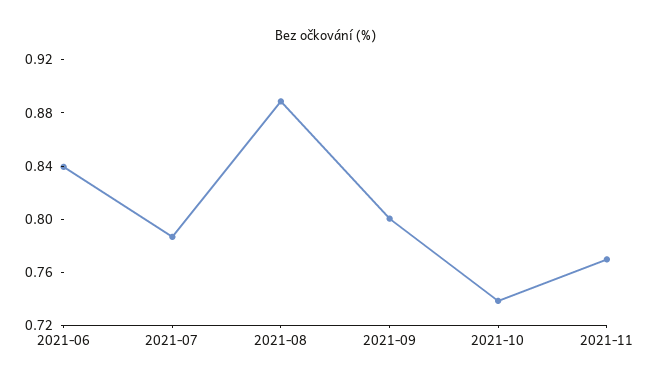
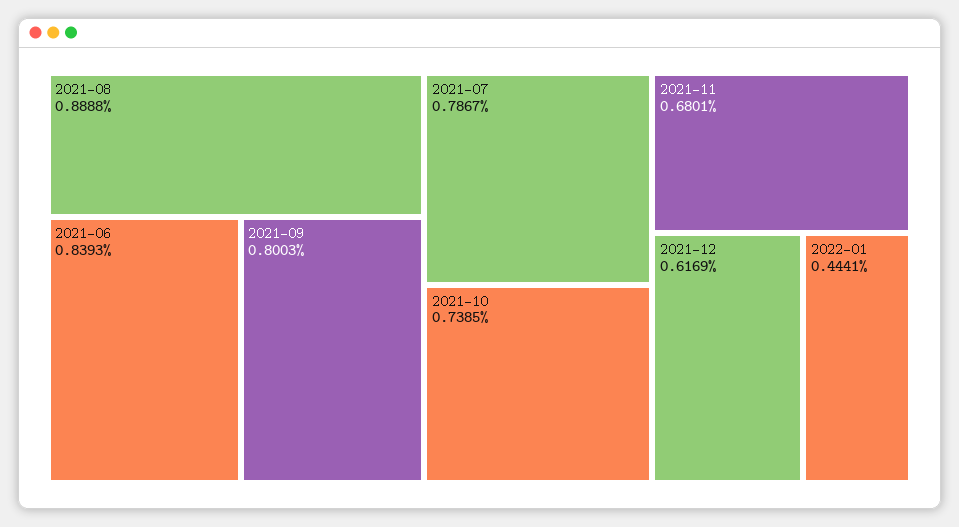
2021-11: 0.77 -> 0.6801
2021-12: none -> 0.6169
2022-01: none -> 0.4441

